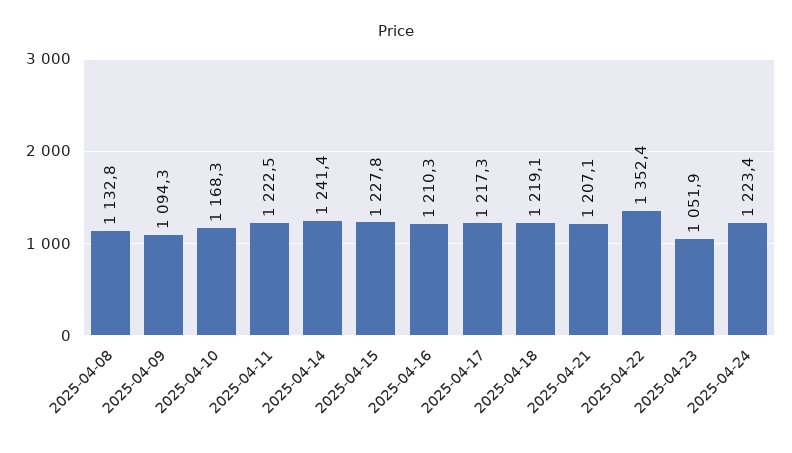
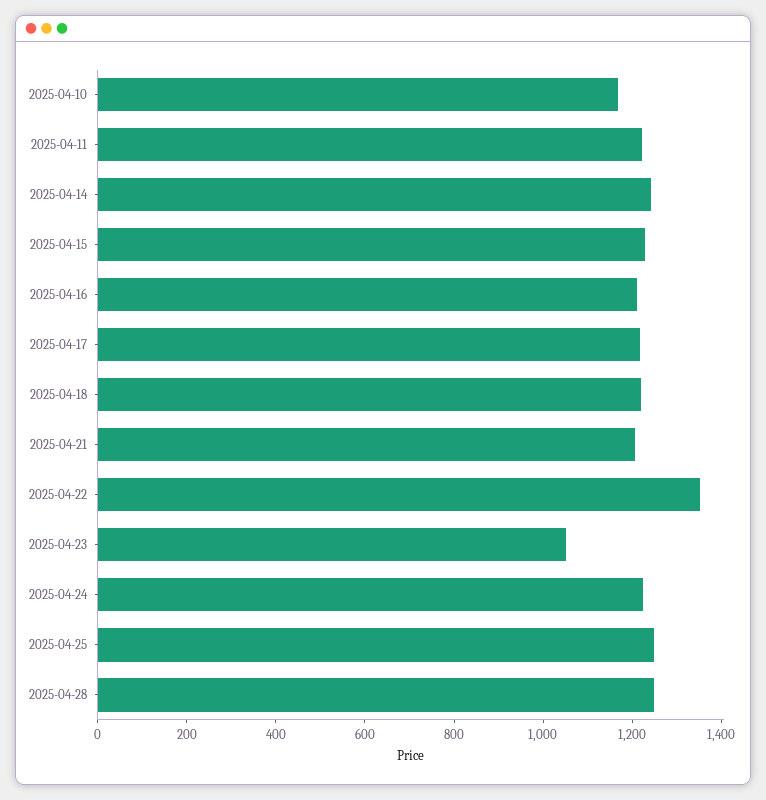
2025-04-08: 1132.8 -> none
2025-04-09: 1094.3 -> none
2025-04-25: none -> 1250
2025-04-28: none -> 1250

